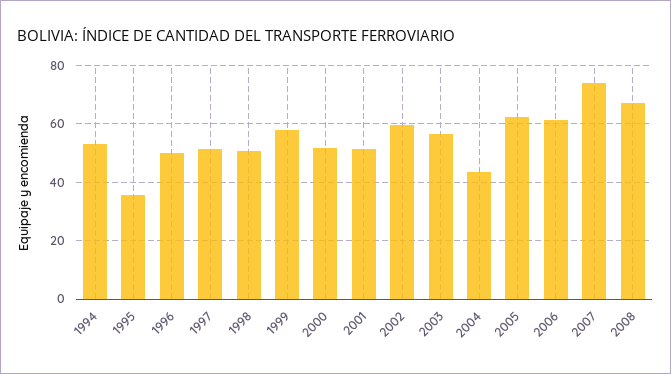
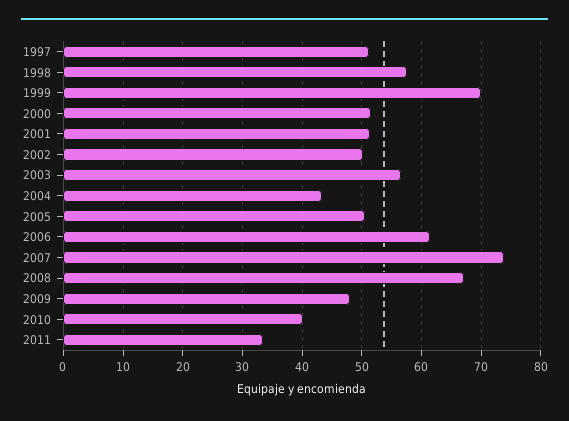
1994: 52.5 -> none
1995: 35 -> none
1996: 50 -> none
1998: 50 -> 58
1999: 57.5 -> 70
2002: 60 -> 50
2005: 62.5 -> 50
2009: none -> 48
2010: none -> 40
2011: none -> 34

